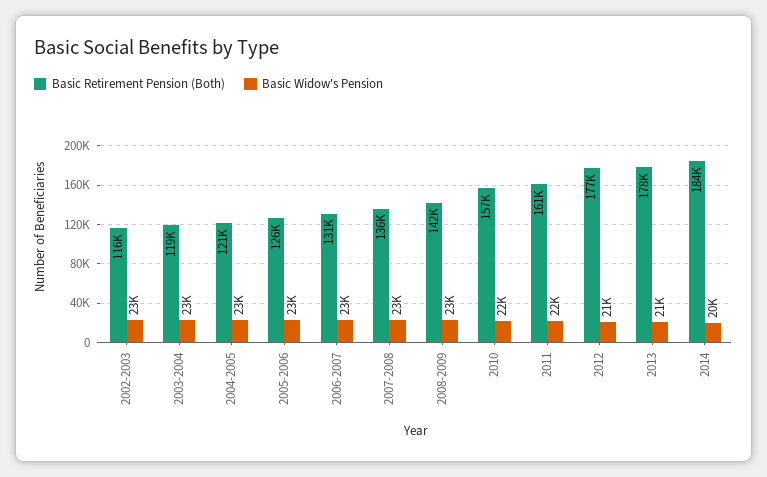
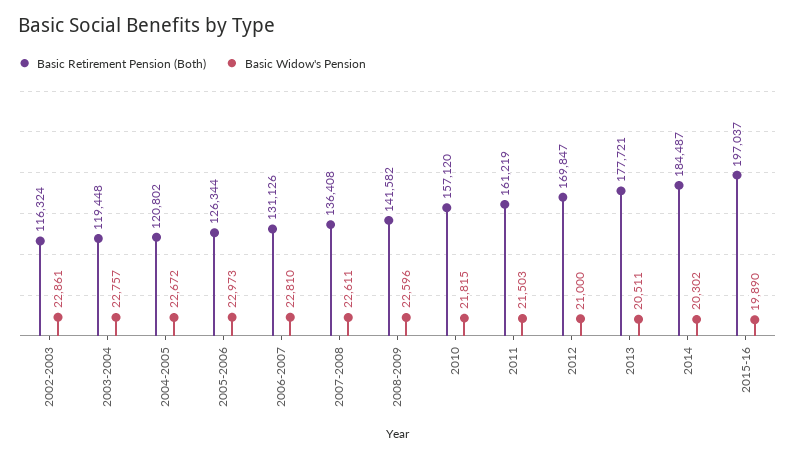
Basic Retirement Pension (Both), 2012: 177000 -> 169847
Basic Retirement Pension (Both), 2015-16: none -> 197037
Basic Widow's Pension, 2015-16: none -> 19890

